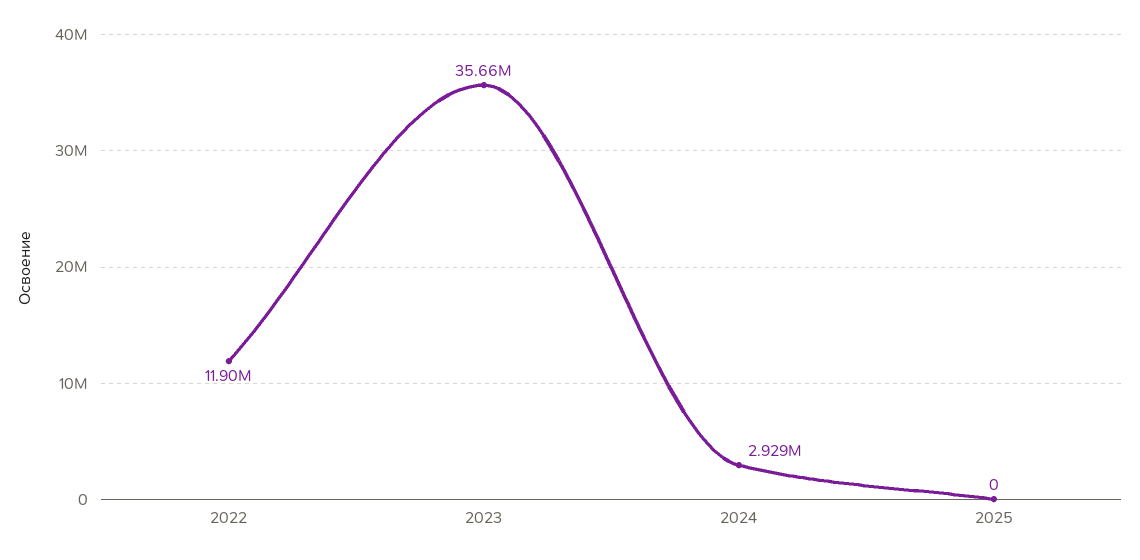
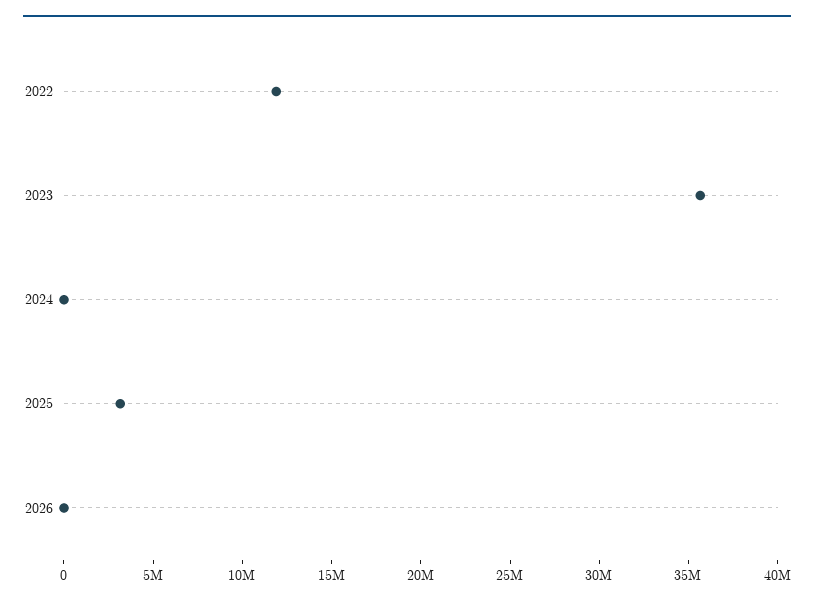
2024: 2929000 -> 0
2025: 0 -> 3000000
2026: none -> 0

